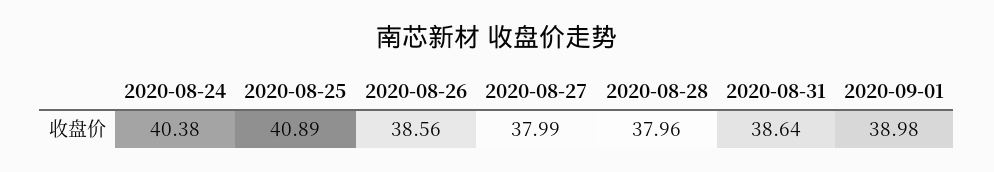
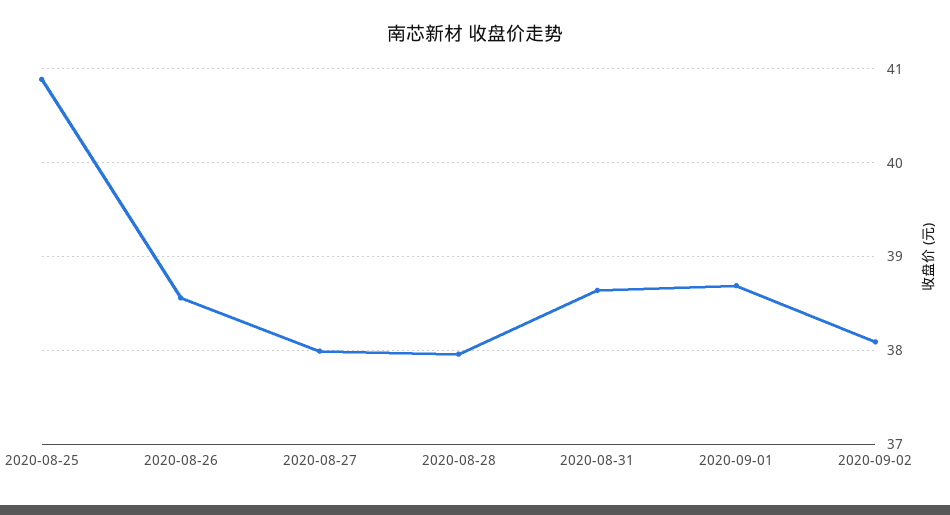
2020-08-24: 40.38 -> none
2020-09-01: 38.98 -> 38.7
2020-09-02: none -> 38.1

